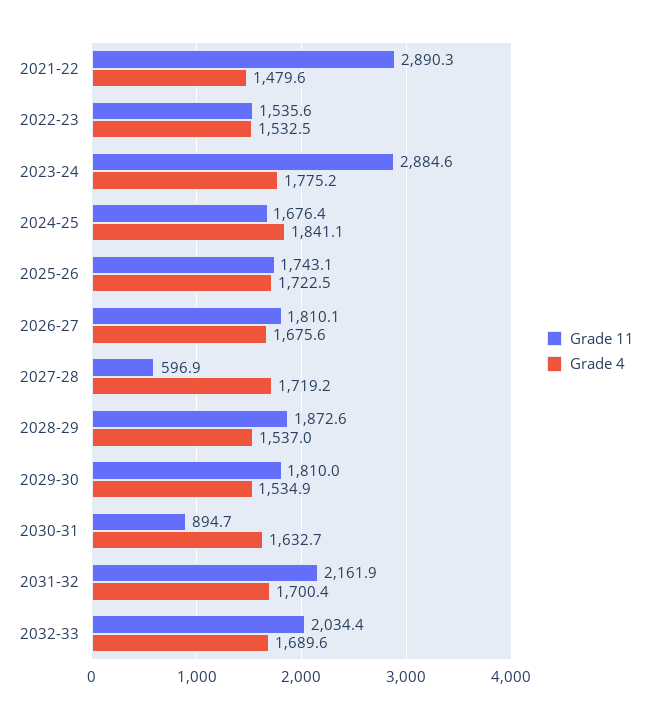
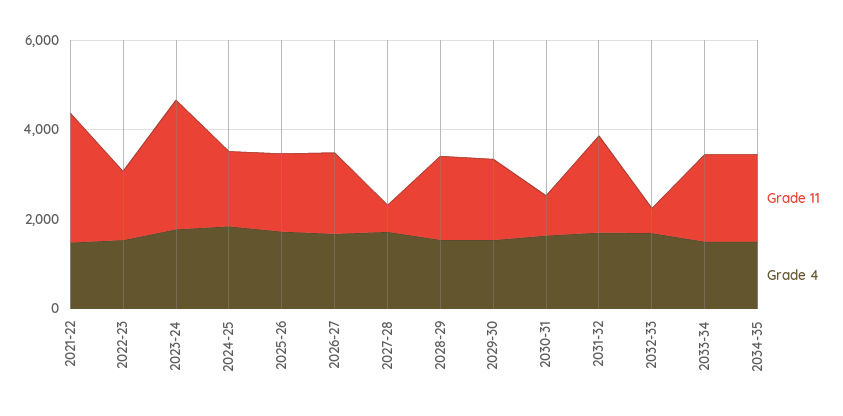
Grade 11, 2032-33: 2034.4 -> 500
Grade 11, 2033-34: none -> 2000
Grade 4, 2033-34: none -> 1500
Grade 11, 2034-35: none -> 2000
Grade 4, 2034-35: none -> 1500

